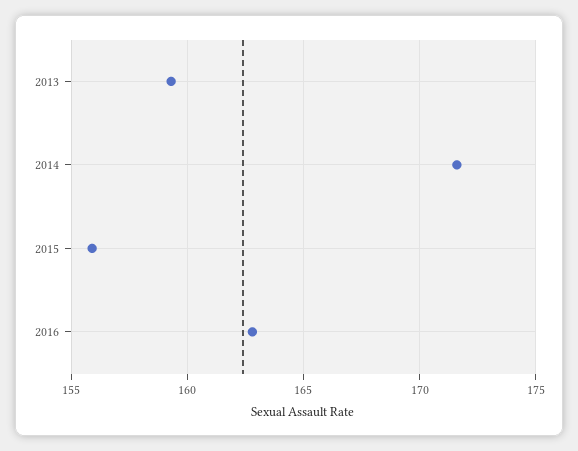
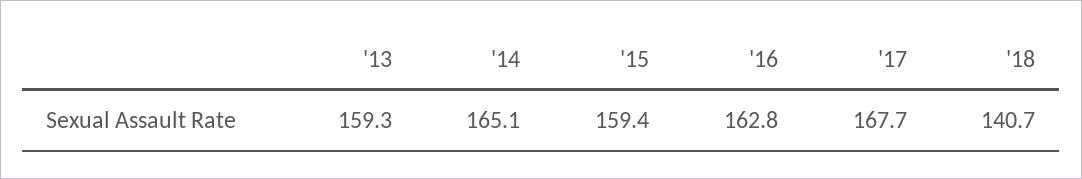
2014: 171.5 -> 165.1
2015: 156 -> 159.4
'17: none -> 167.7
'18: none -> 140.7

